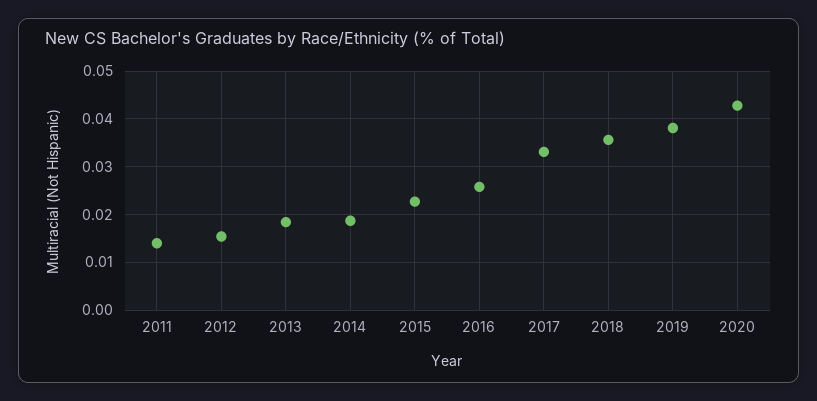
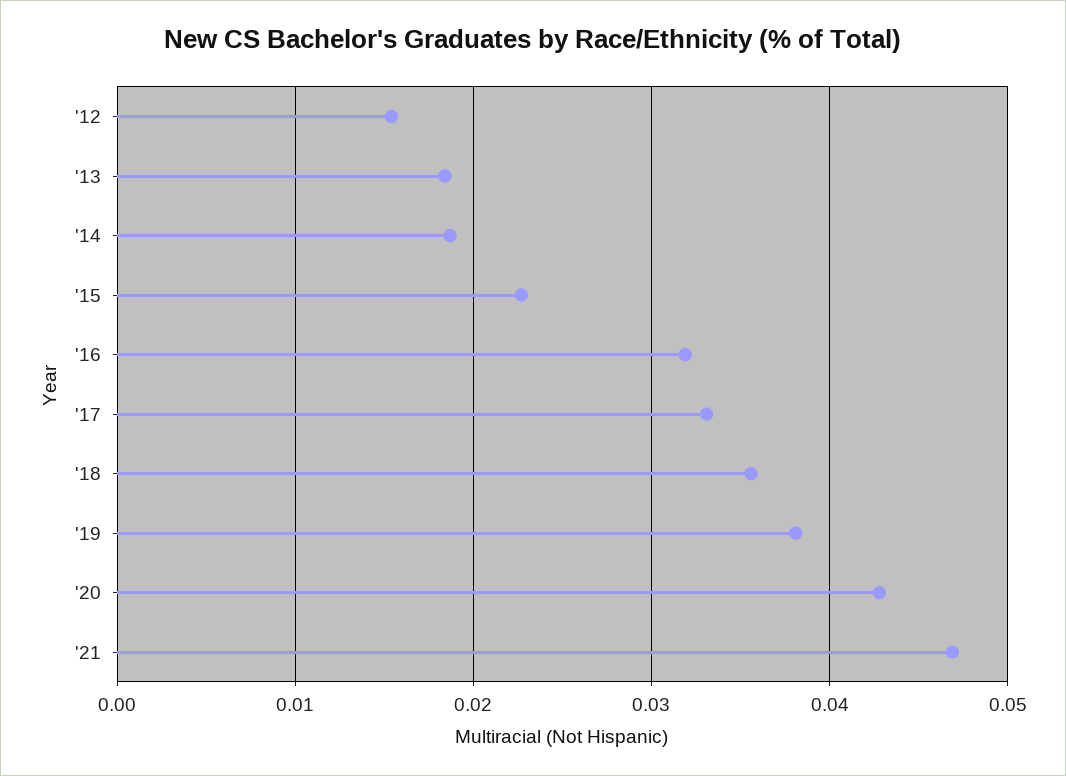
2011: 0.014 -> none
2016: 0.026 -> 0.032
'21: none -> 0.047

